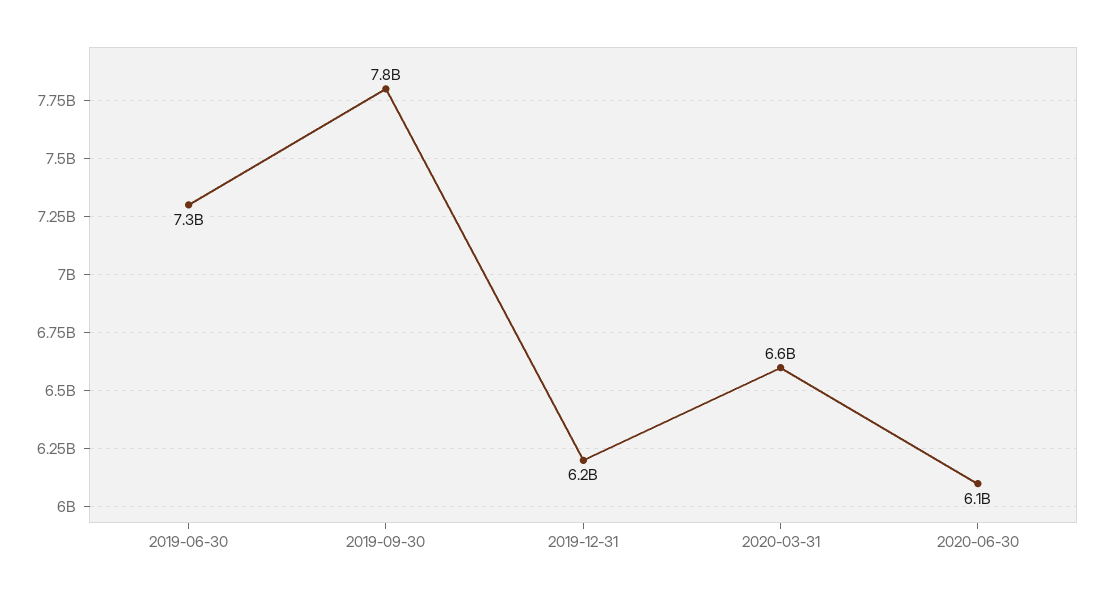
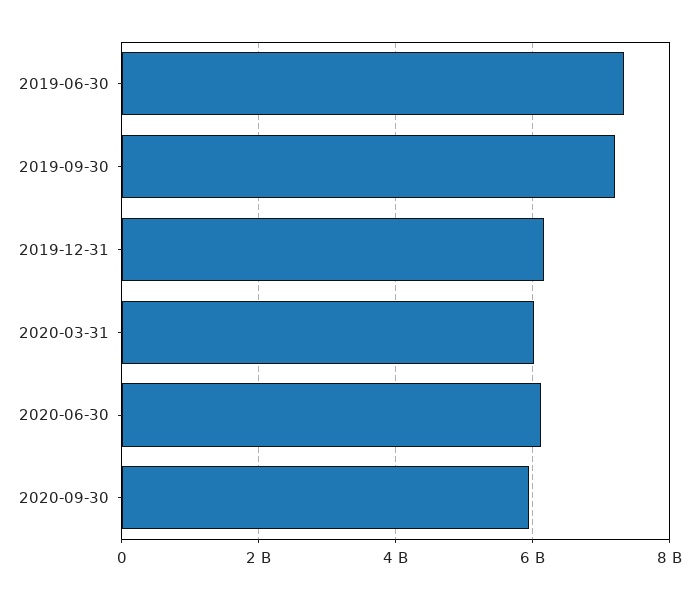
2019-09-30: 7800000000 -> 7200000000
2020-03-31: 6600000000 -> 6000000000
2020-09-30: none -> 6000000000

